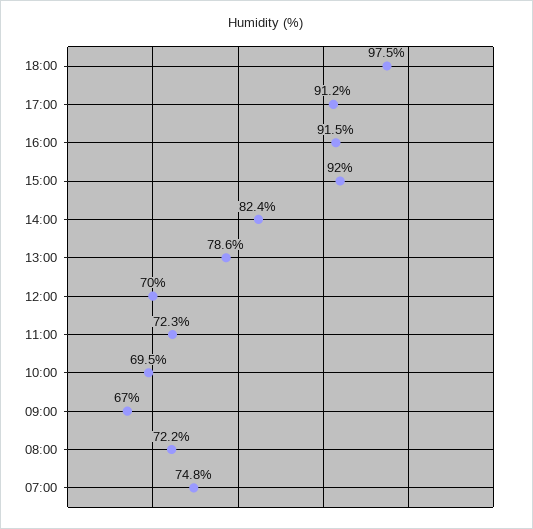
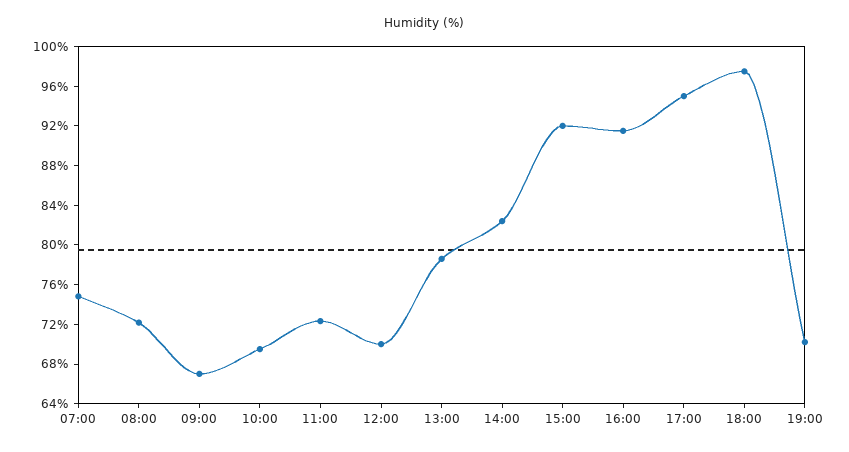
17:00: 91.2 -> 95
19:00: none -> 70

